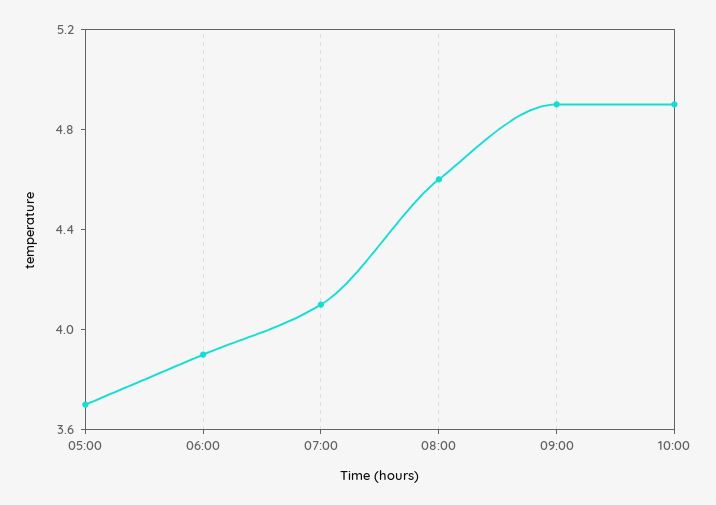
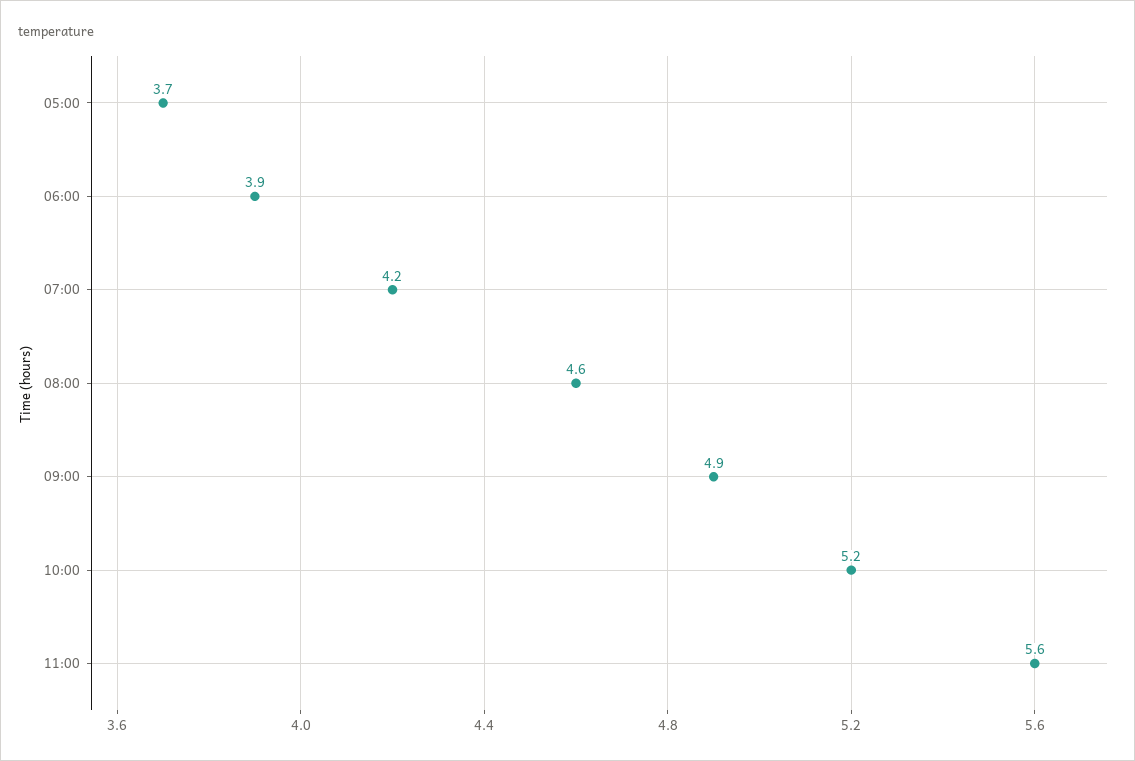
07:00: 4.1 -> 4.2
10:00: 4.9 -> 5.2
11:00: none -> 5.6

